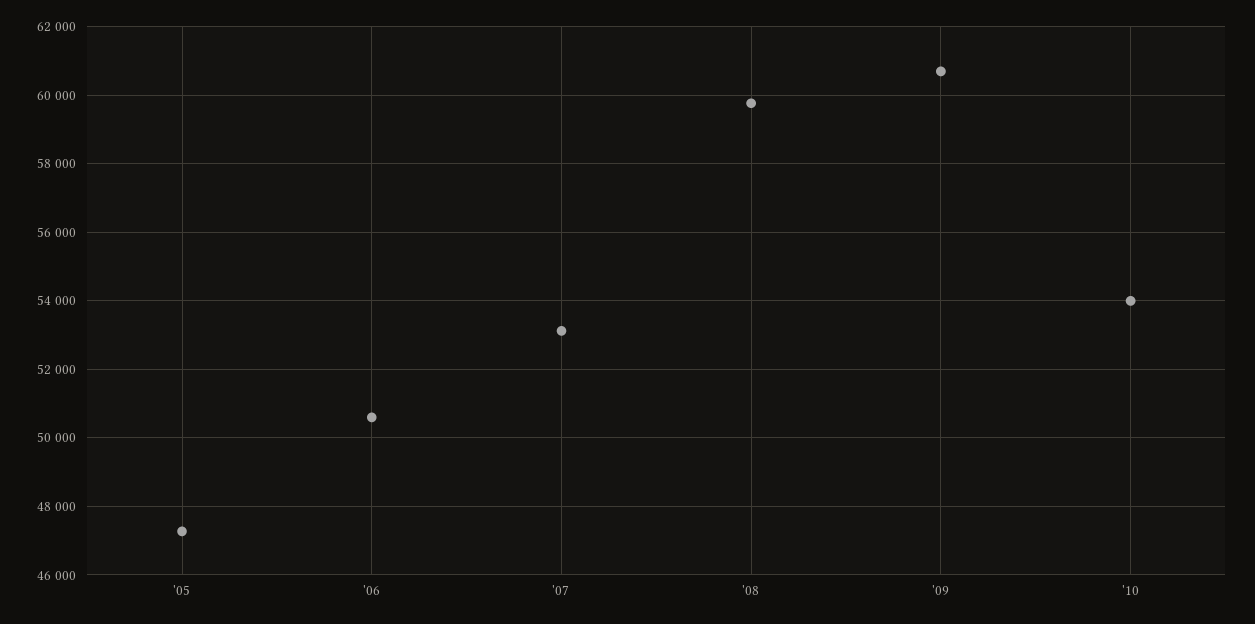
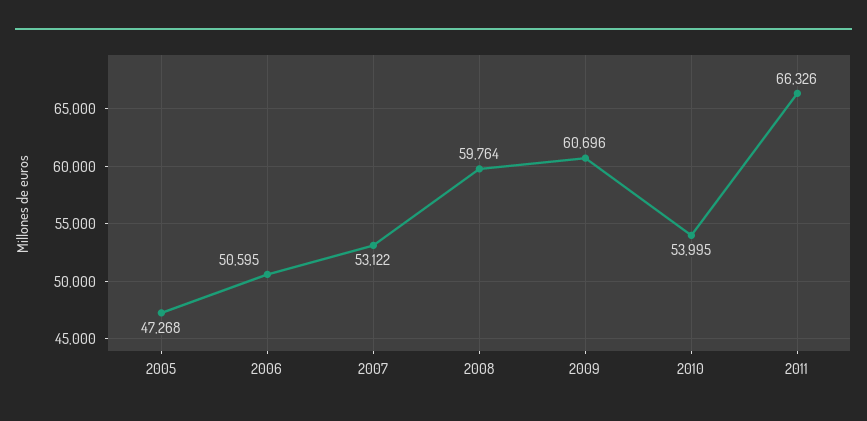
2011: none -> 66326

